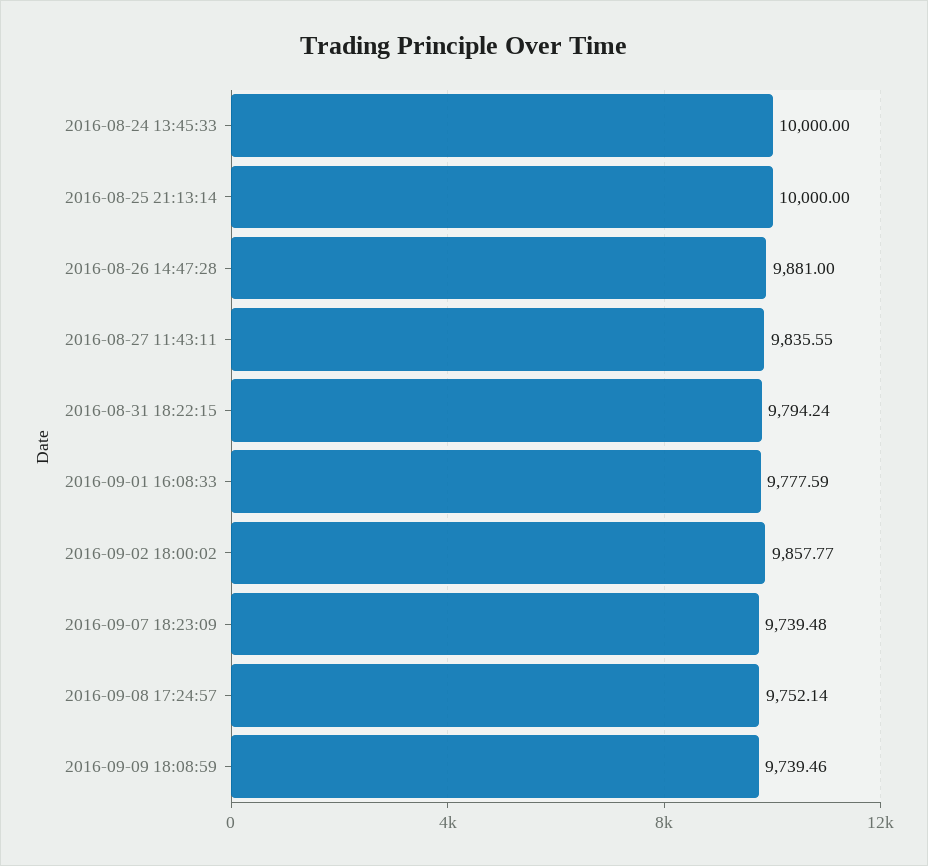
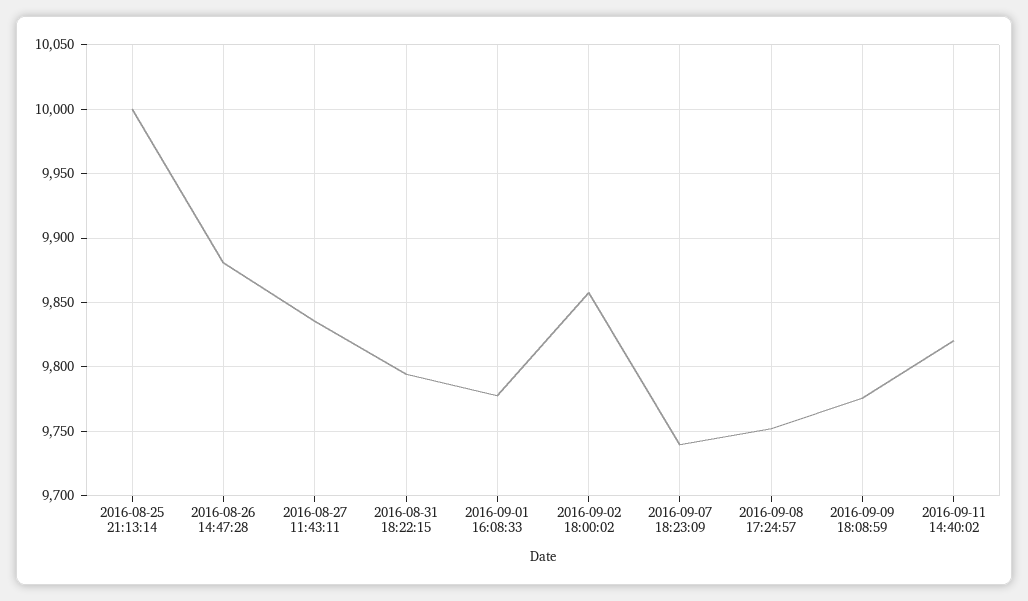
2016-08-24 13:45:33: 10000 -> none
2016-09-09 18:08:59: 9739.46 -> 9775
2016-09-11 14:40:02: none -> 9820

